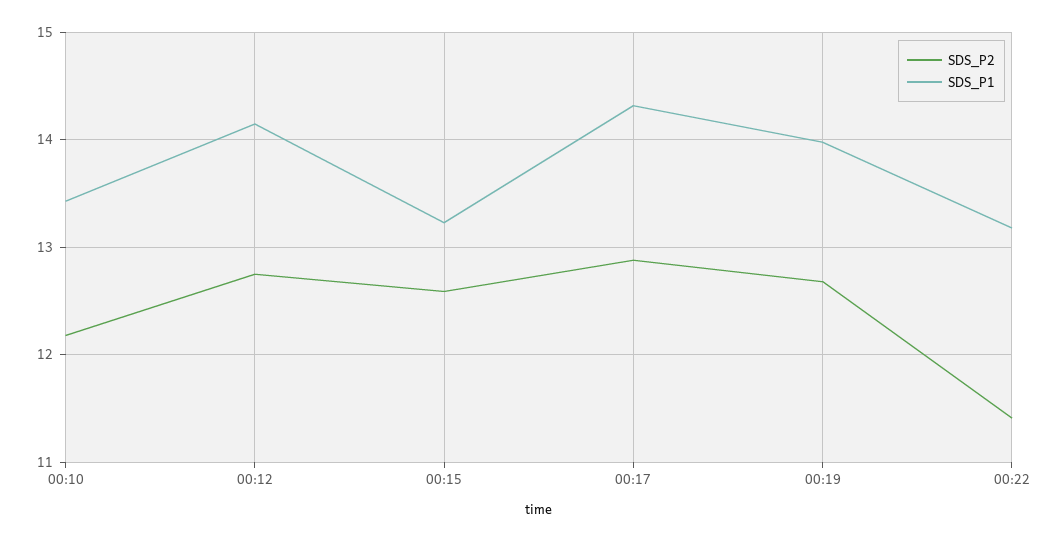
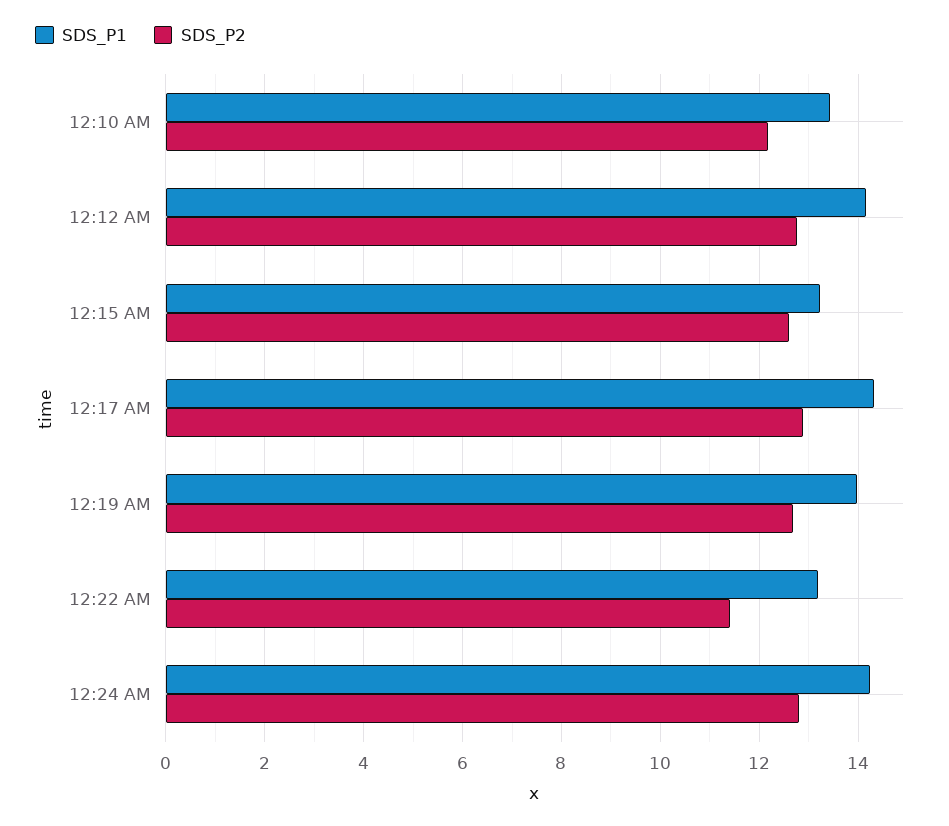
SDS_P1, 12:24 AM: none -> 14.2
SDS_P2, 12:24 AM: none -> 12.8

